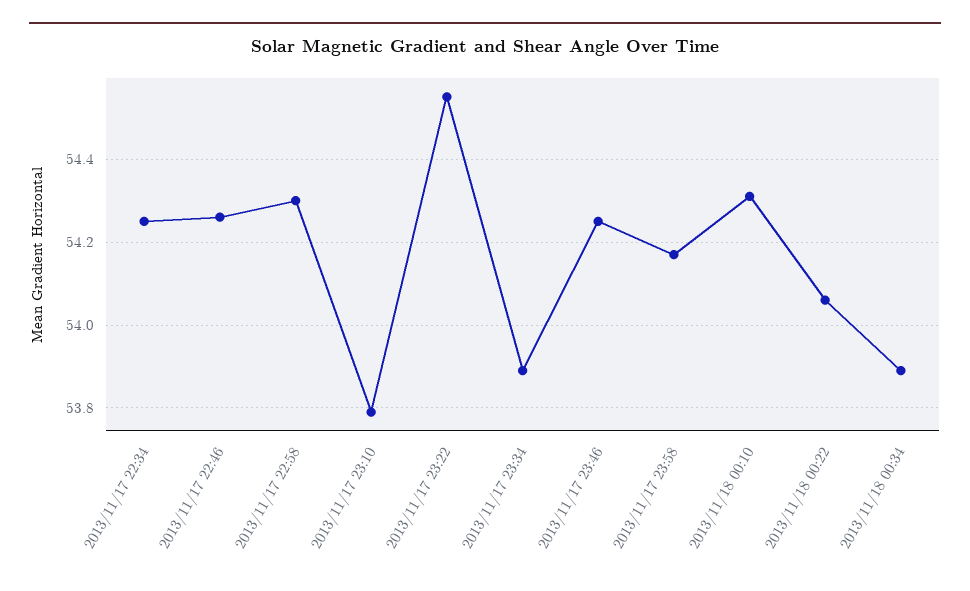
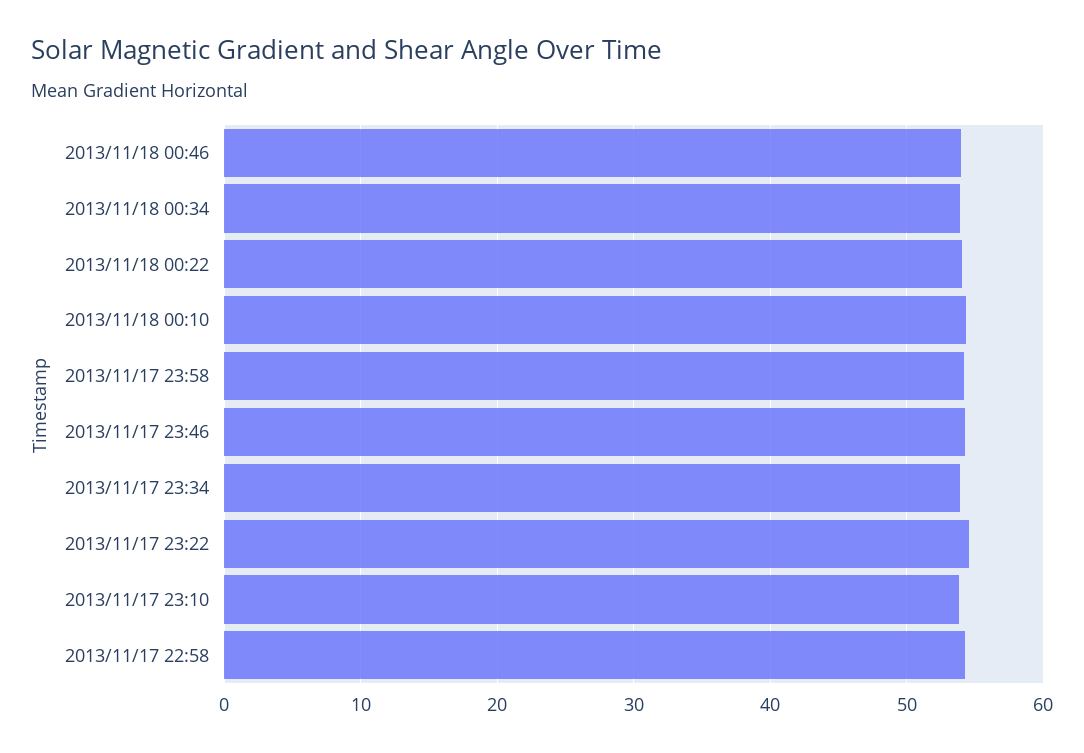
2013/11/17 22:34: 54.25 -> none
2013/11/17 22:46: 54.25 -> none
2013/11/18 00:46: none -> 54

